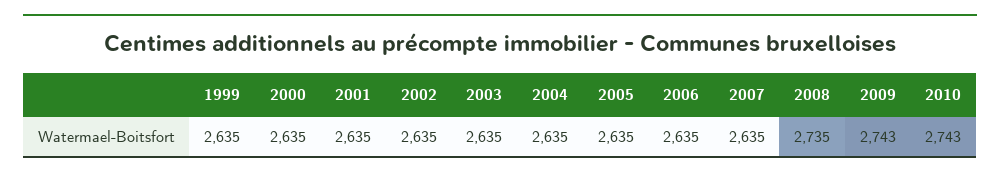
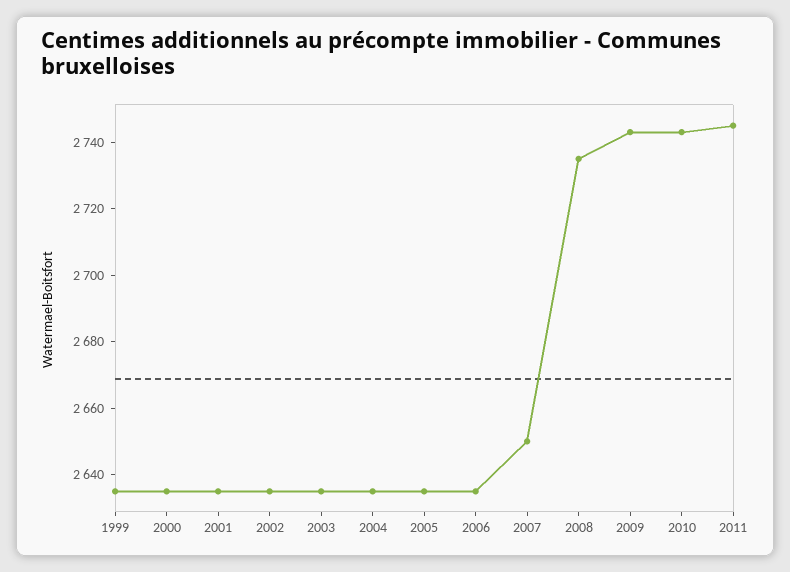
2007: 2635 -> 2650
2011: none -> 2745

